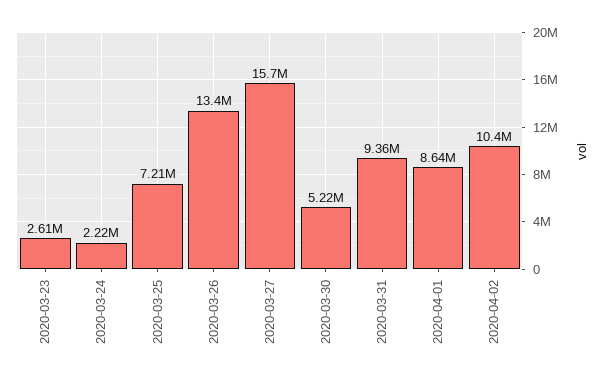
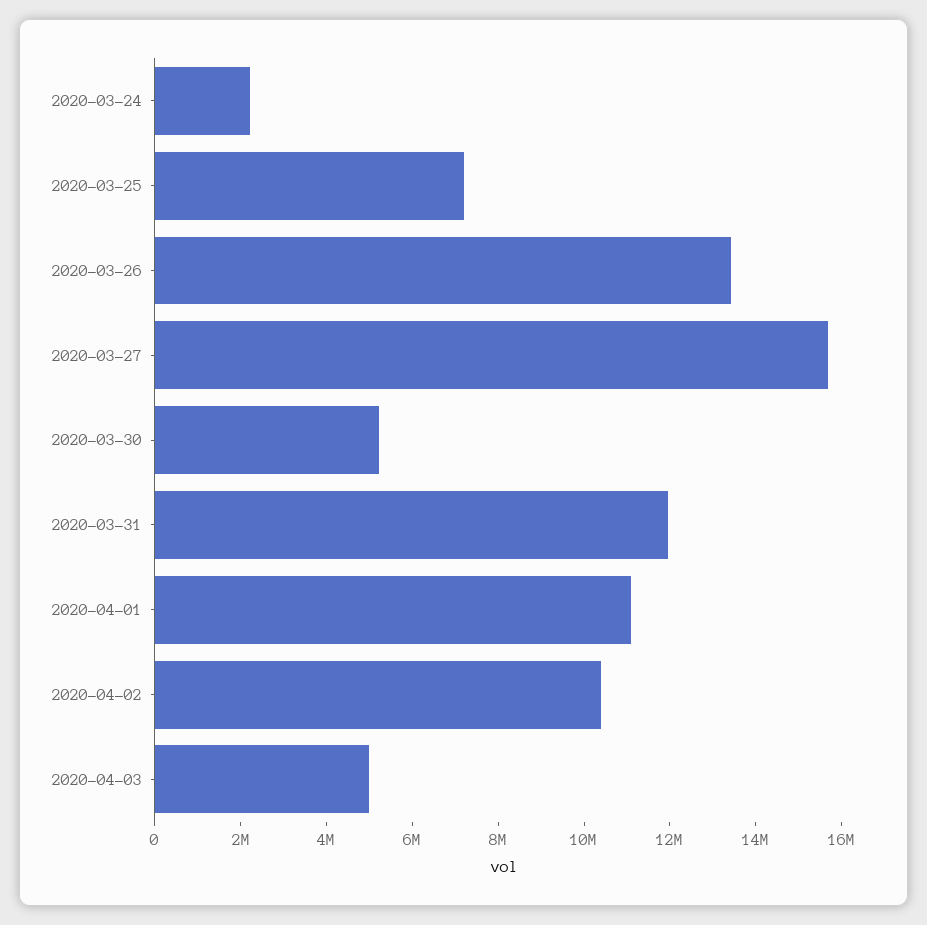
2020-03-23: 2610000 -> none
2020-03-31: 9360000 -> 12000000
2020-04-01: 8640000 -> 11000000
2020-04-03: none -> 5000000

